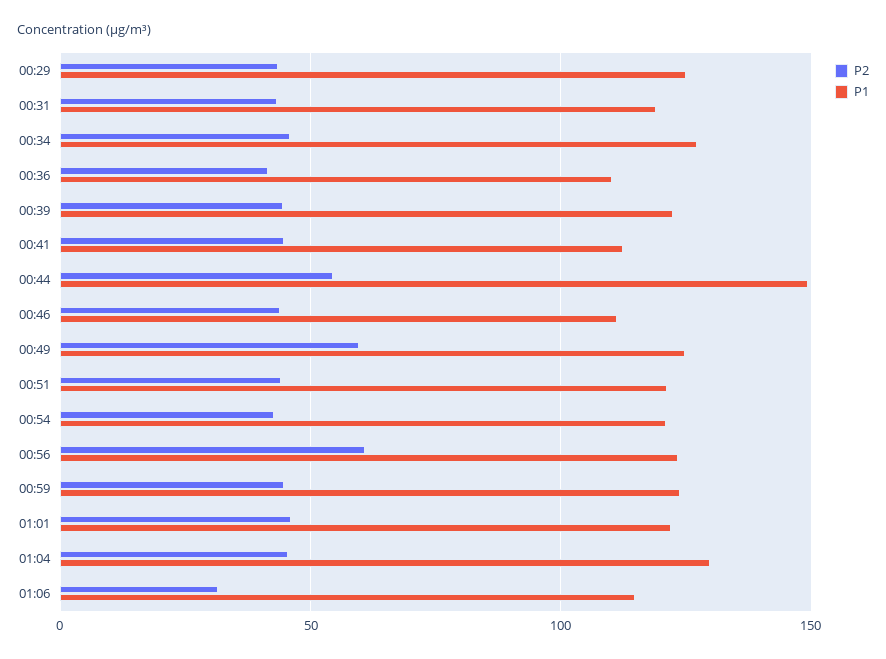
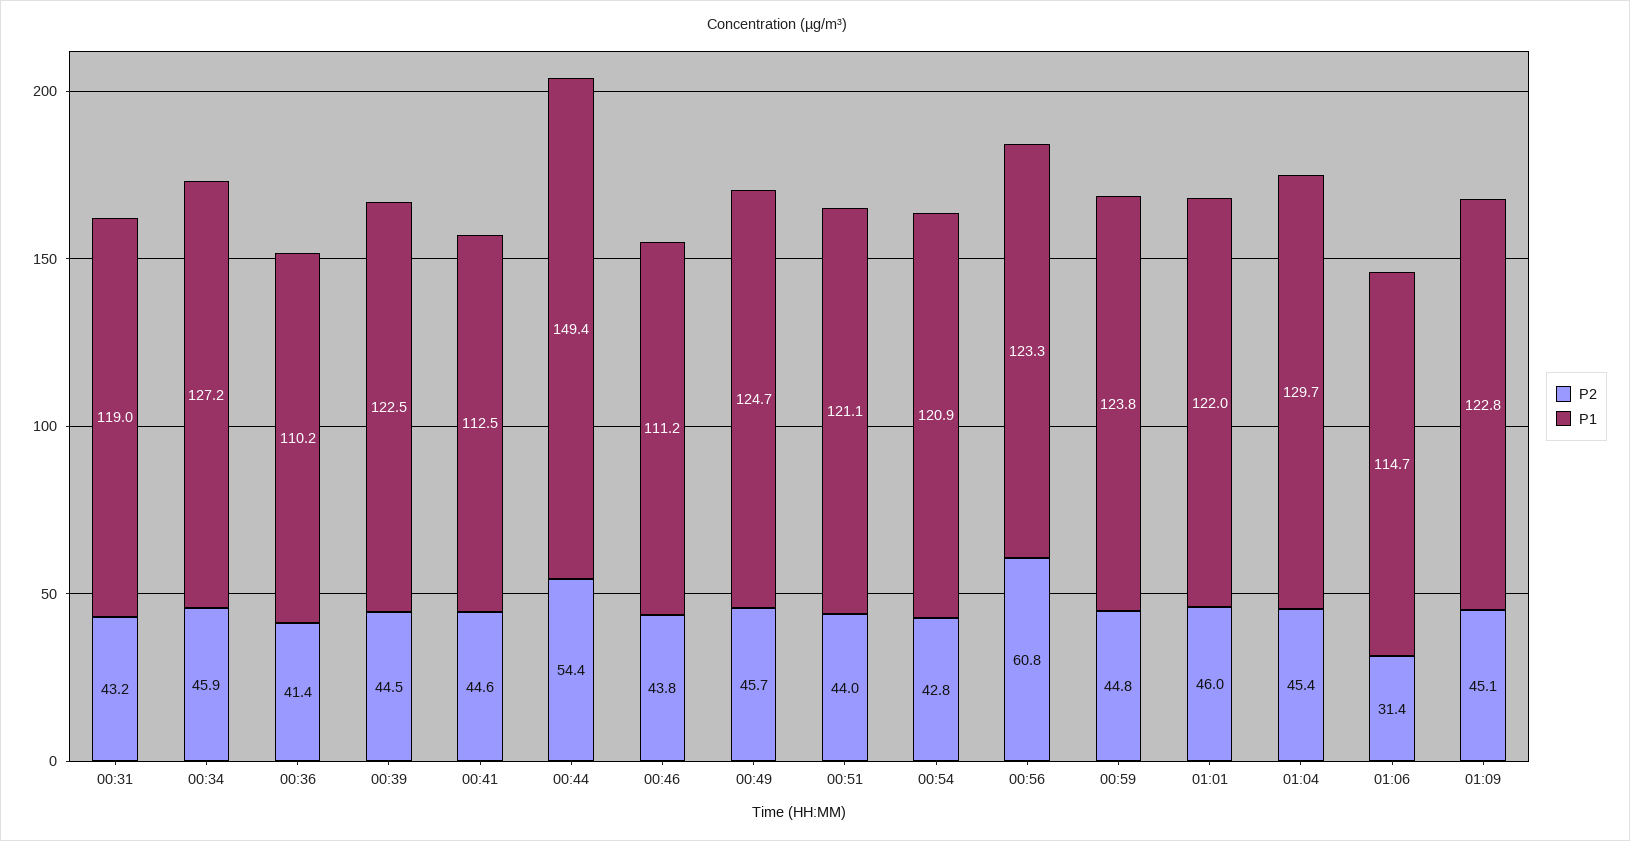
P2, 00:29: 45 -> none
P1, 00:29: 125 -> none
P2, 00:49: 60 -> 45.7
P2, 01:09: none -> 45.1
P1, 01:09: none -> 122.8

